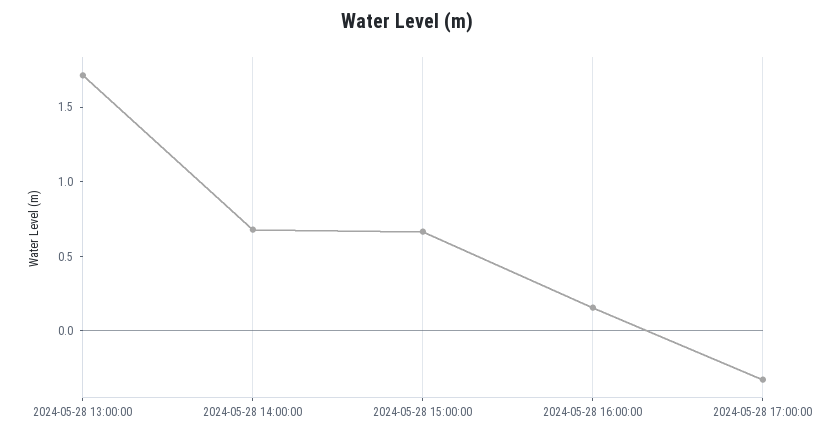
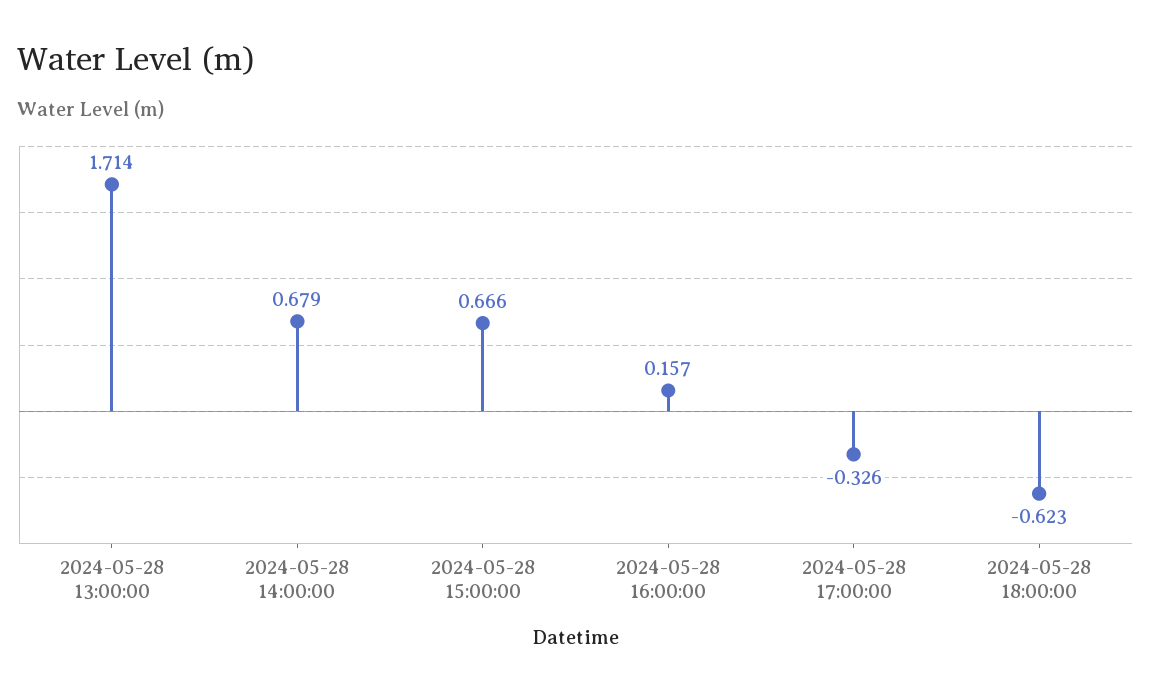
2024-05-28 18:00:00: none -> -0.623

